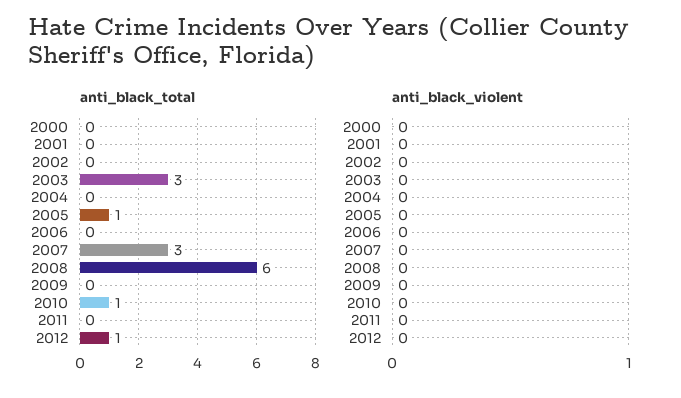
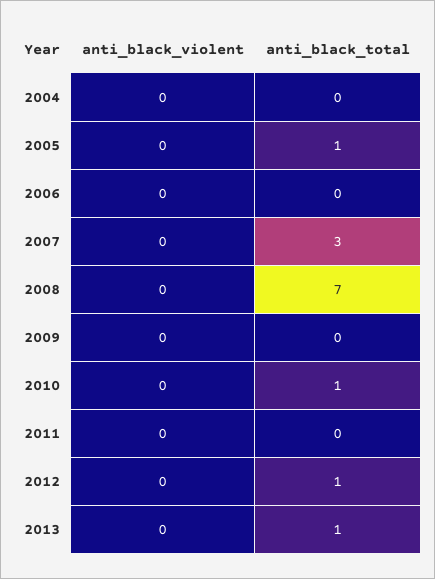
anti_black_total, 2000: 0 -> none
anti_black_total, 2001: 0 -> none
anti_black_total, 2002: 0 -> none
anti_black_total, 2003: 3 -> none
anti_black_total, 2008: 6 -> 7
anti_black_violent, 2000: 0 -> none
anti_black_violent, 2001: 0 -> none
anti_black_violent, 2002: 0 -> none
anti_black_violent, 2003: 0 -> none
anti_black_violent, 2013: none -> 0
anti_black_total, 2013: none -> 1

